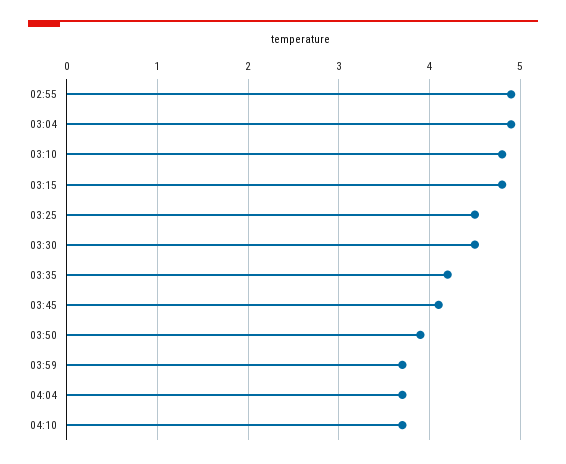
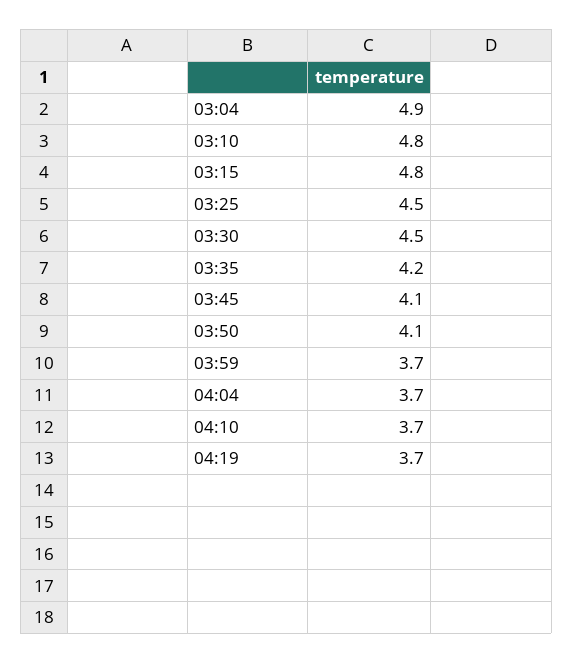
02:55: 4.9 -> none
03:50: 3.9 -> 4.1
04:19: none -> 3.7

